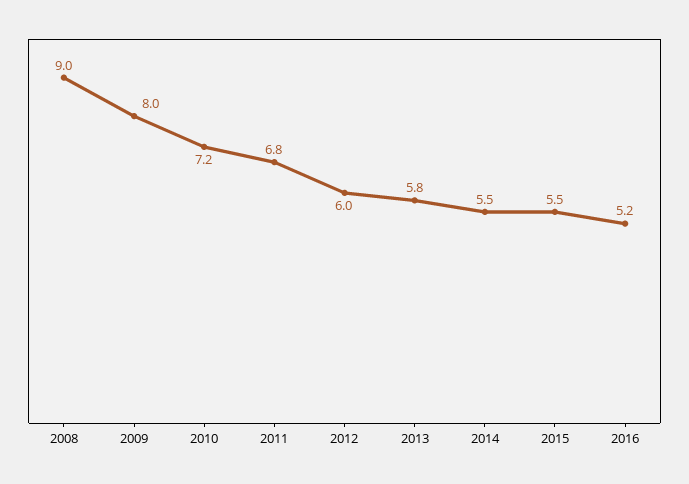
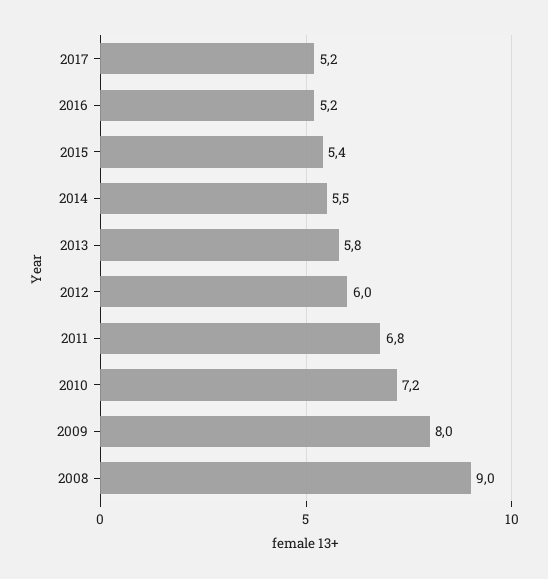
2015: 5.5 -> 5.4
2017: none -> 5.2

